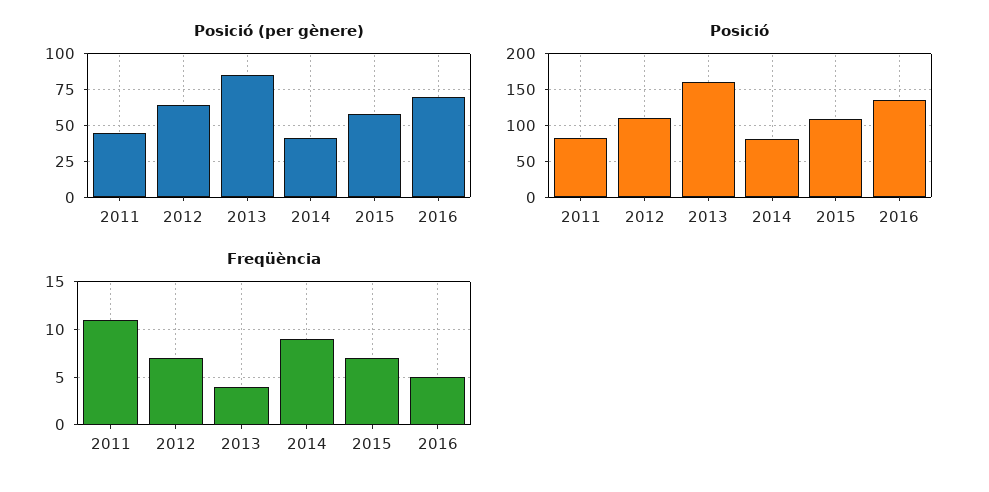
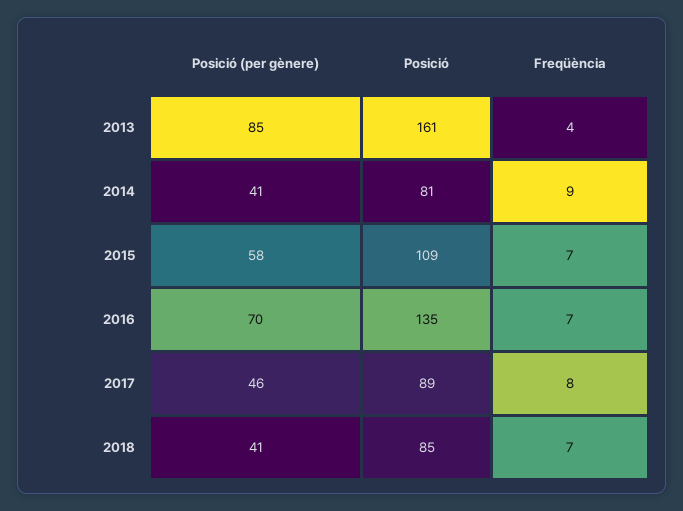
Posició (per gènere), 2011: 45 -> none
Posició (per gènere), 2012: 65 -> none
Posició, 2011: 80 -> none
Posició, 2012: 110 -> none
Freqüència, 2011: 11 -> none
Freqüència, 2012: 7 -> none
Freqüència, 2016: 5 -> 7
Posició (per gènere), 2017: none -> 46
Posició, 2017: none -> 89
Freqüència, 2017: none -> 8
Posició (per gènere), 2018: none -> 41
Posició, 2018: none -> 85
Freqüència, 2018: none -> 7

